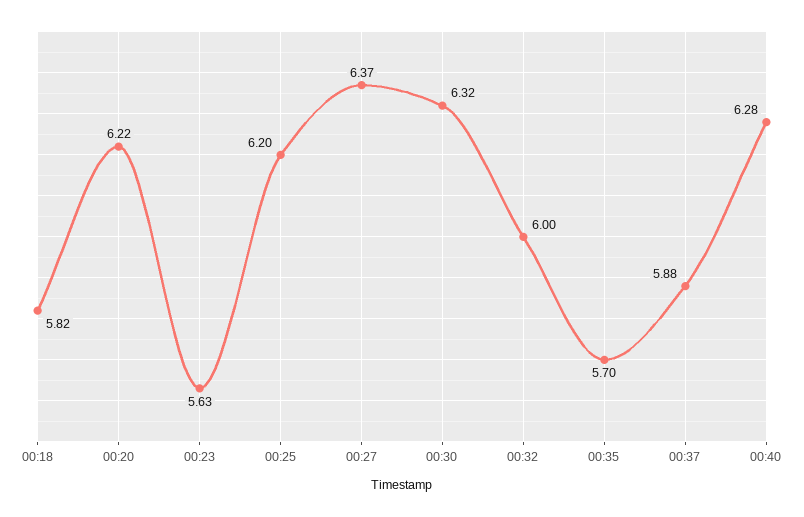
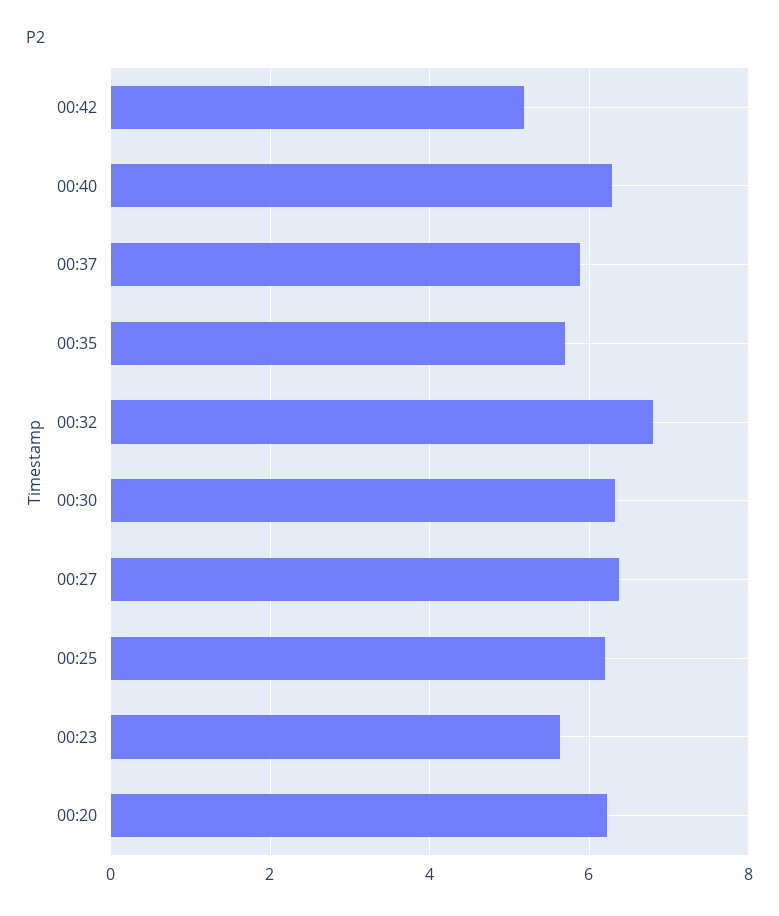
00:18: 5.82 -> none
00:32: 6 -> 6.8
00:42: none -> 5.2

